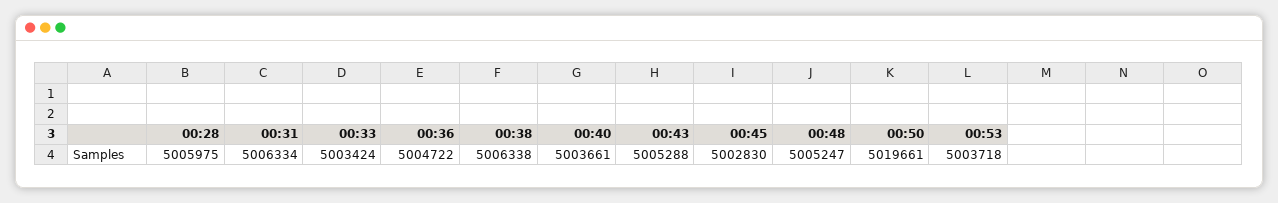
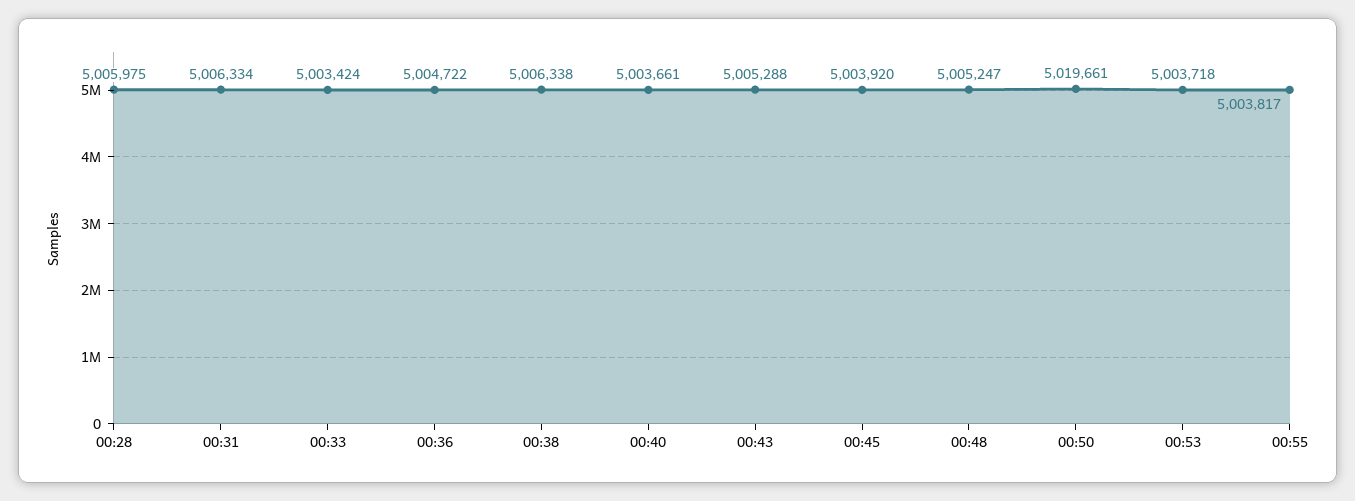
00:45: 5002830 -> 5003920
00:55: none -> 5003817

